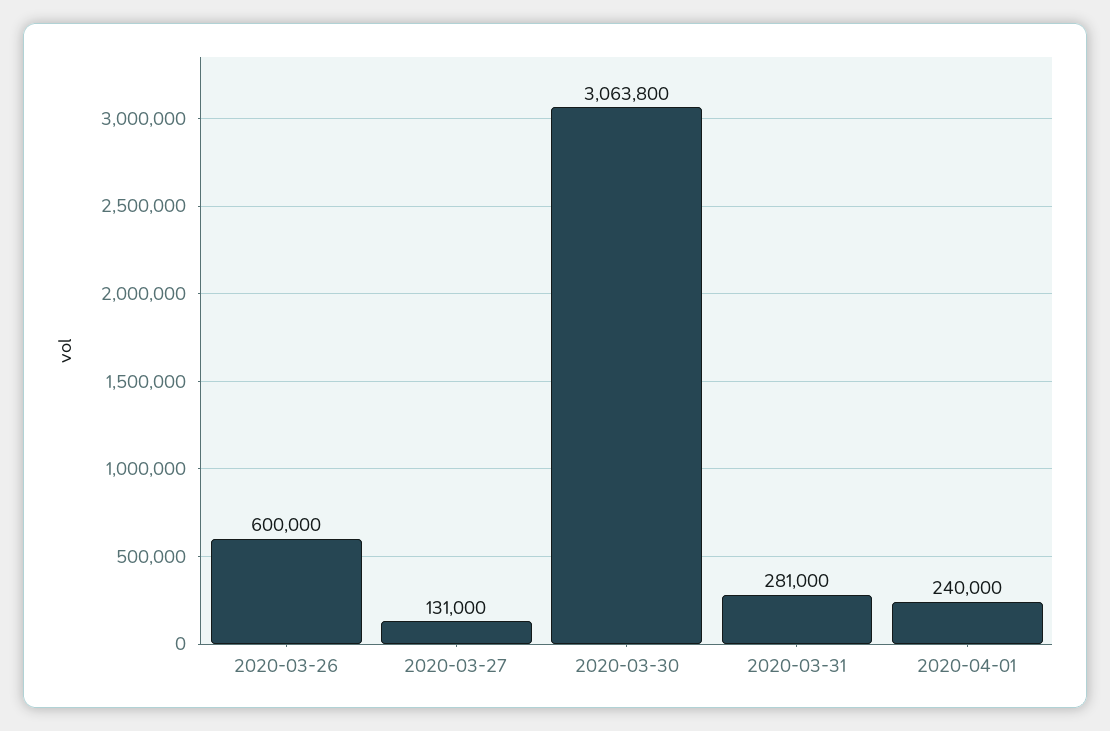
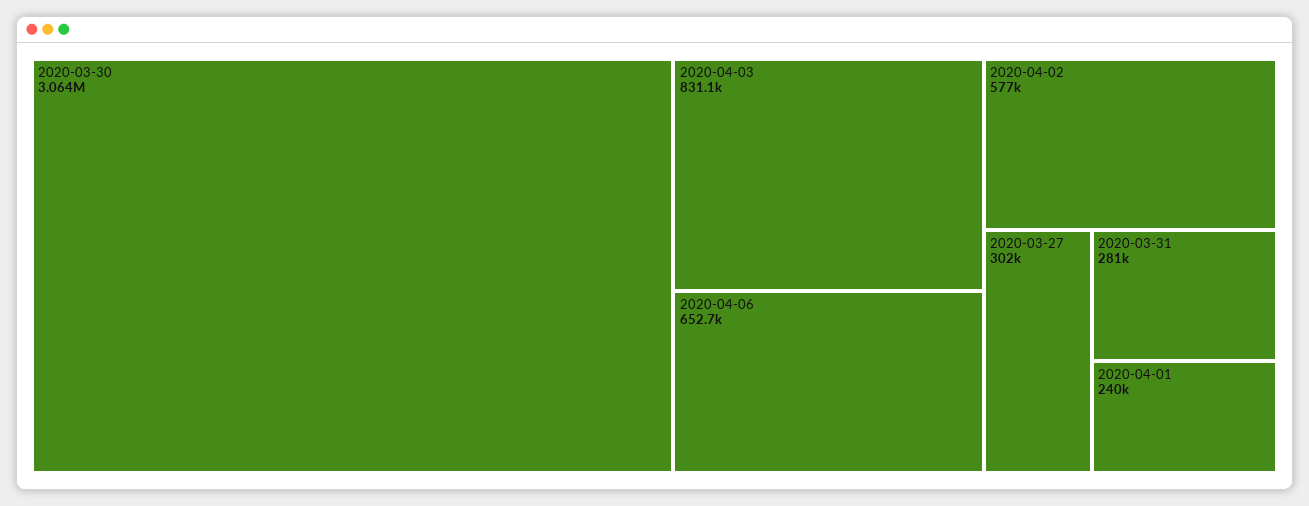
2020-03-26: 600000 -> none
2020-03-27: 131000 -> 302000
2020-04-03: none -> 831100
2020-04-06: none -> 652700
2020-04-02: none -> 577000

